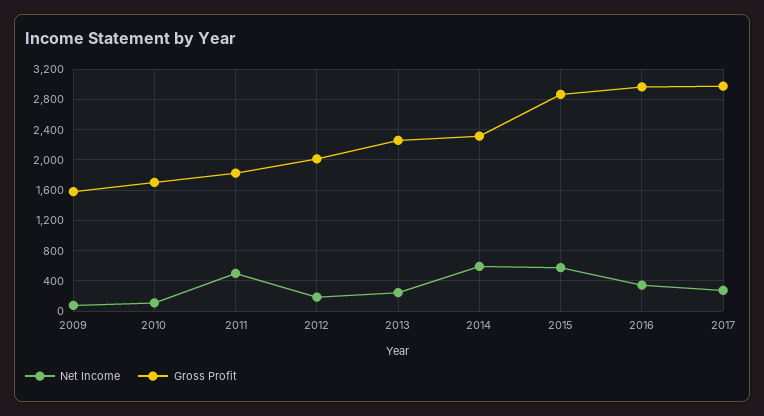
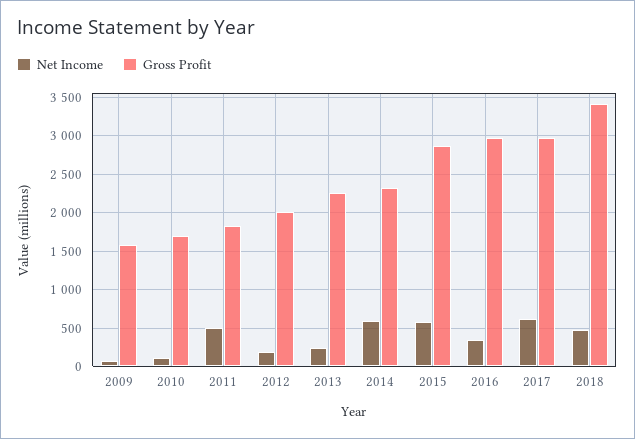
Net Income, 2017: 300 -> 600
Net Income, 2018: none -> 500
Gross Profit, 2018: none -> 3400

